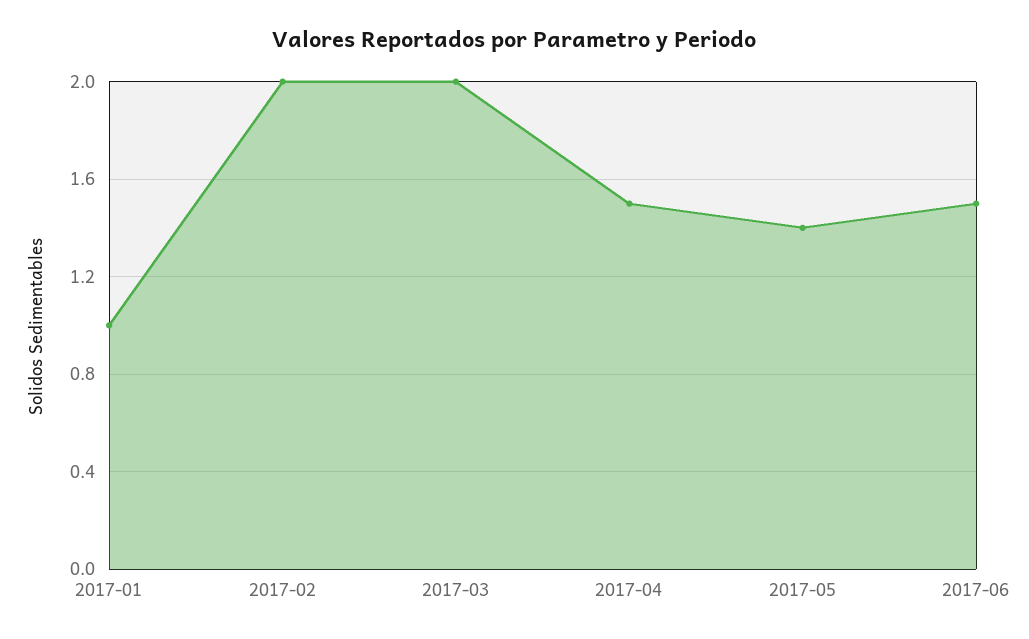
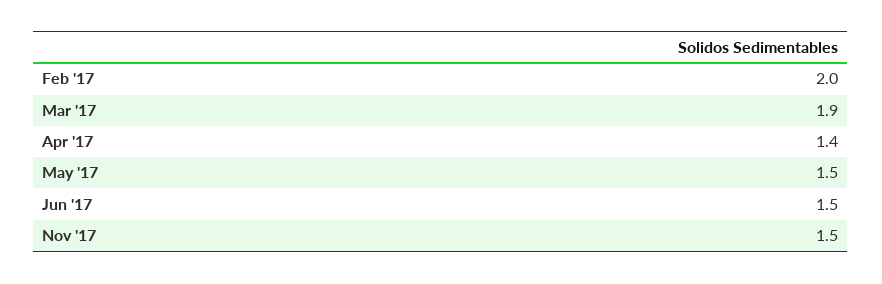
2017-01: 1 -> none
2017-03: 2 -> 1.9
2017-04: 1.5 -> 1.4
2017-05: 1.4 -> 1.5
Nov '17: none -> 1.5

